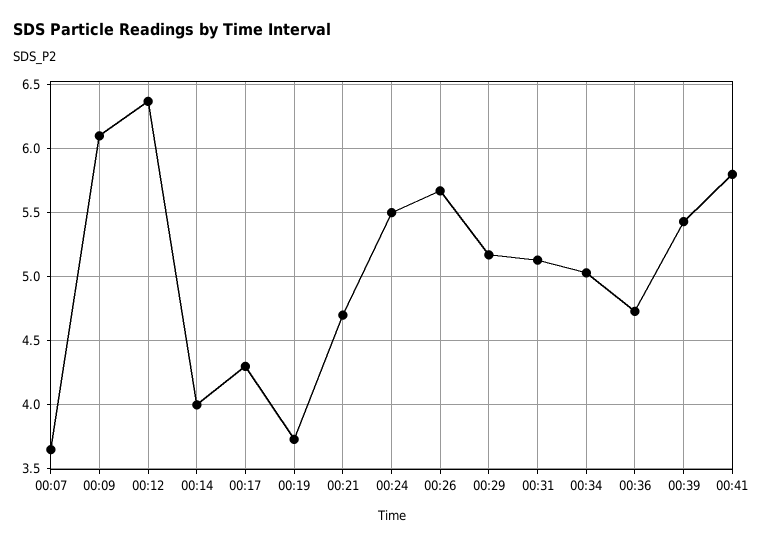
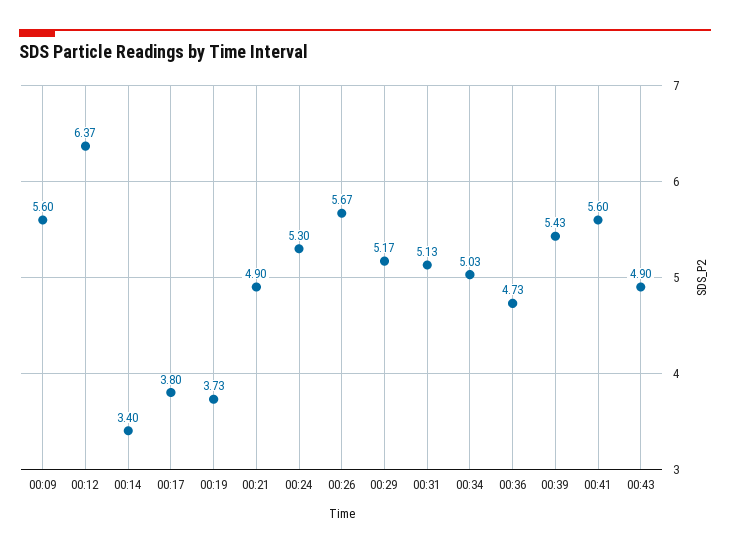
00:07: 3.65 -> none
00:09: 6.1 -> 5.6
00:14: 4 -> 3.4
00:17: 4.3 -> 3.8
00:21: 4.7 -> 4.9
00:24: 5.5 -> 5.3
00:41: 5.8 -> 5.6
00:43: none -> 4.9

